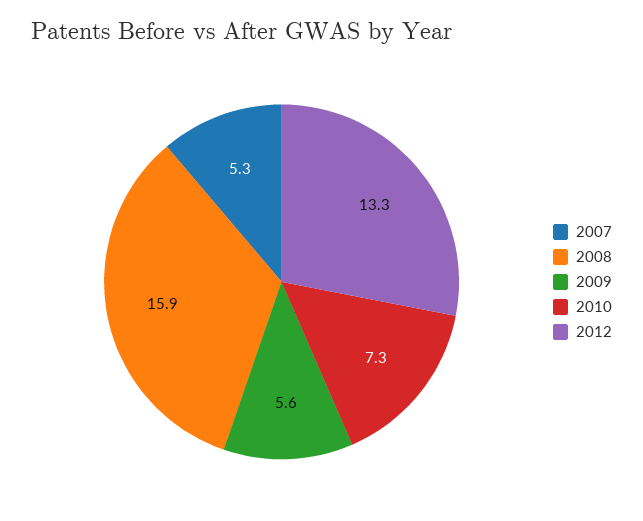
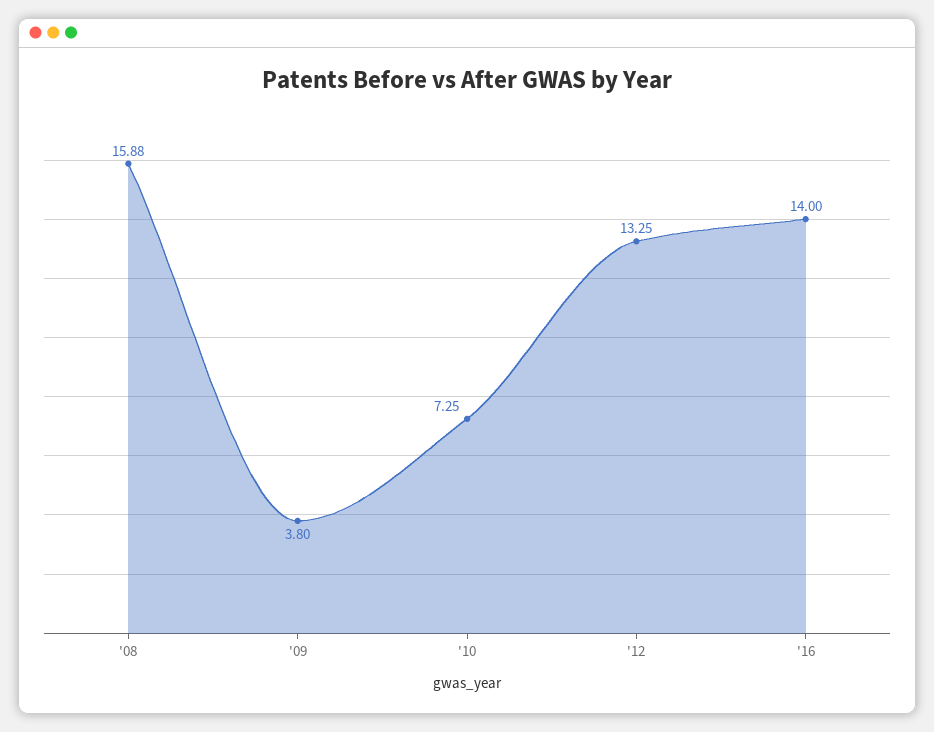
2007: 5.3 -> none
2009: 5.6 -> 3.8
'16: none -> 14

